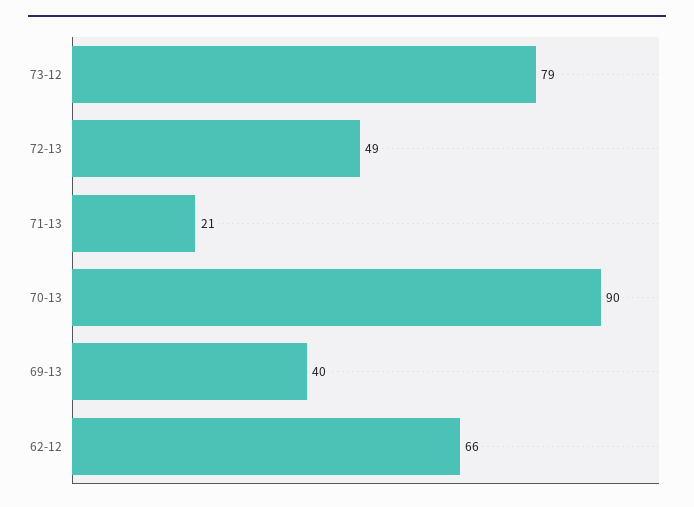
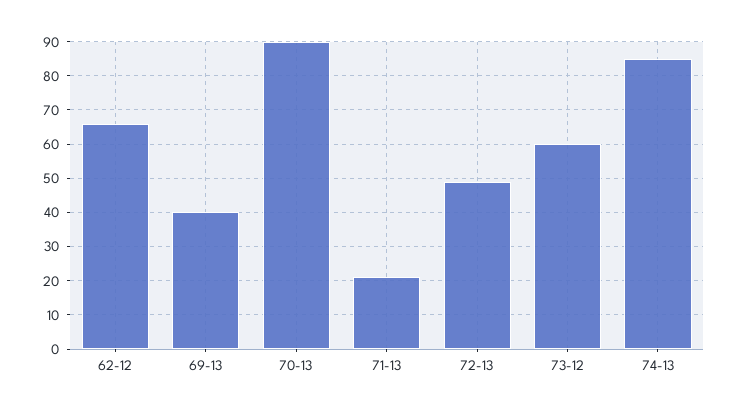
73-12: 79 -> 60
74-13: none -> 85

